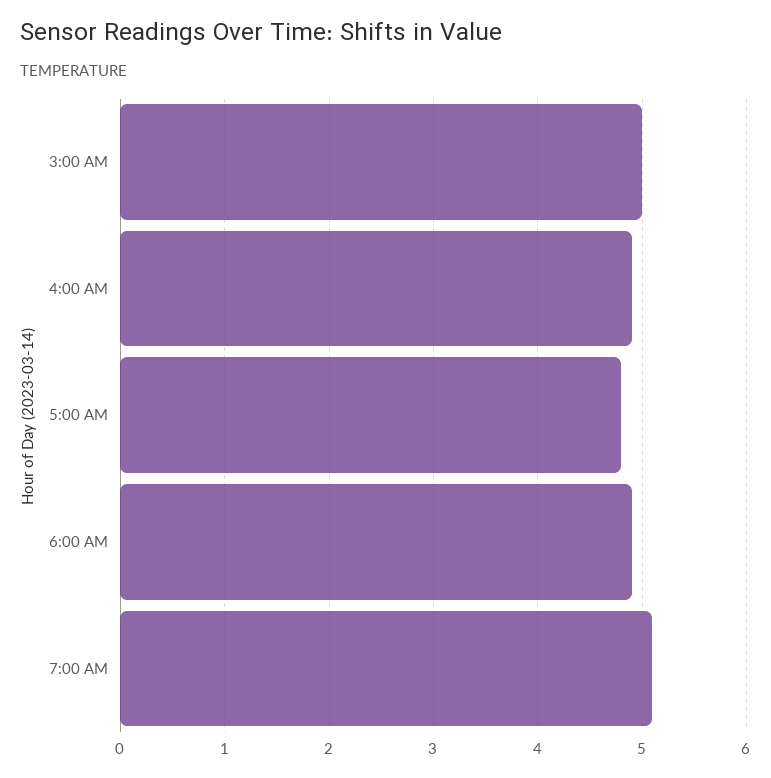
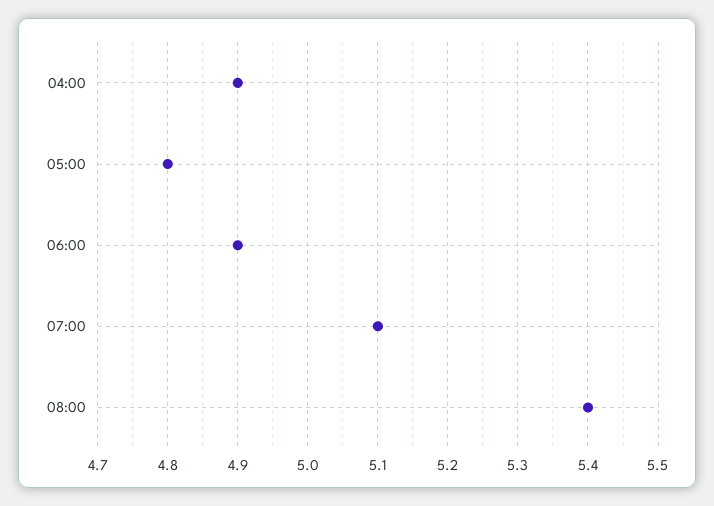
3:00 AM: 5 -> none
08:00: none -> 5.4

